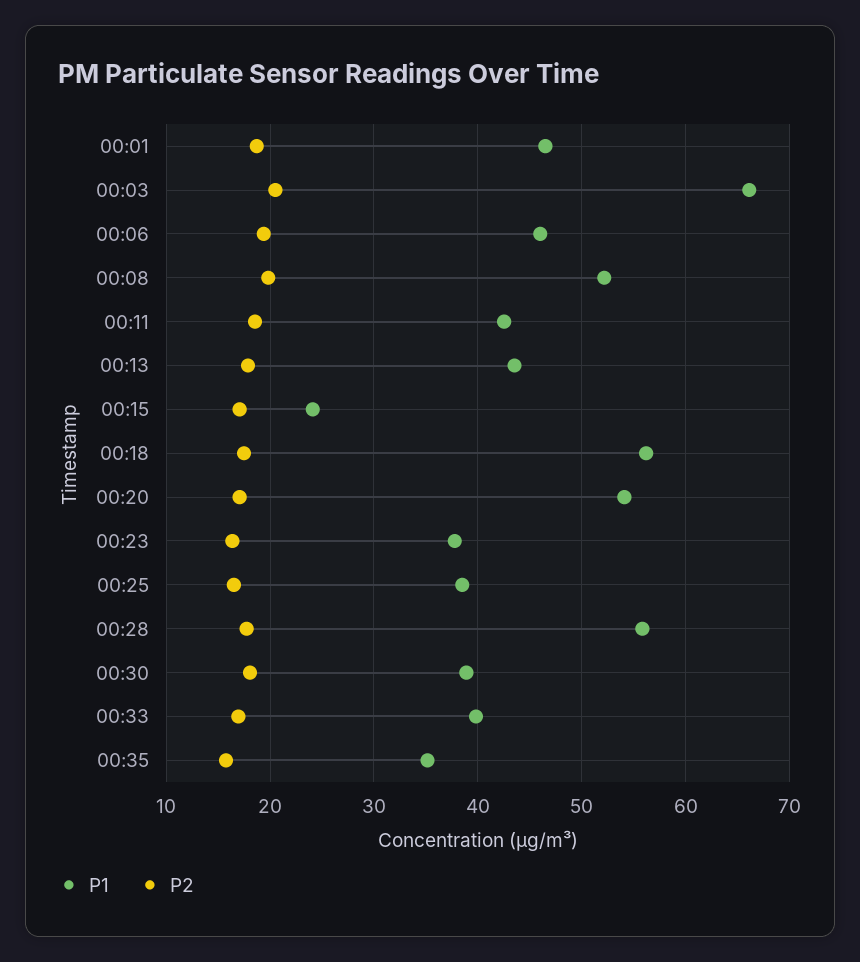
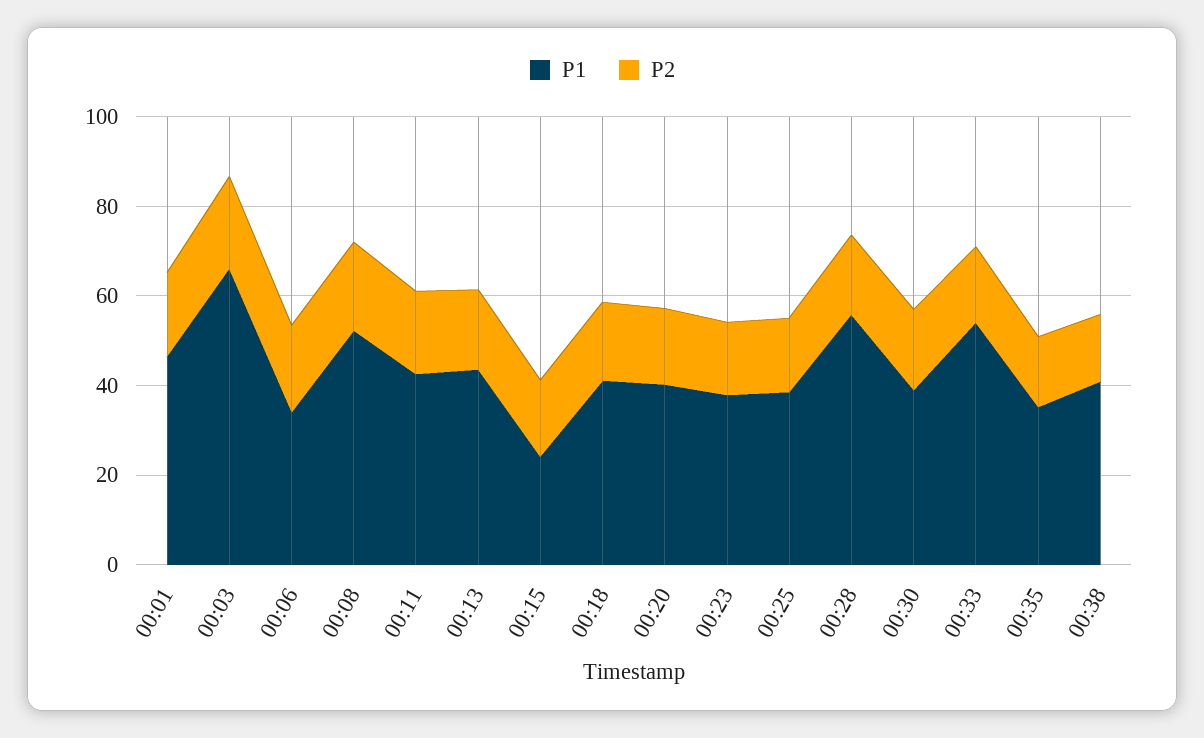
P1, 00:06: 46 -> 35
P1, 00:18: 56 -> 40
P1, 00:20: 54 -> 40
P1, 00:33: 40 -> 55
P1, 00:38: none -> 40
P2, 00:38: none -> 15

